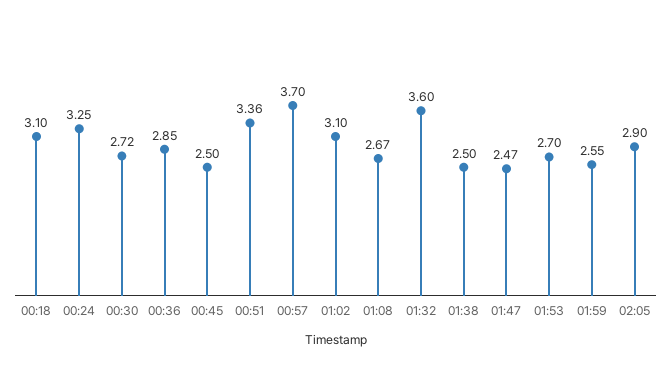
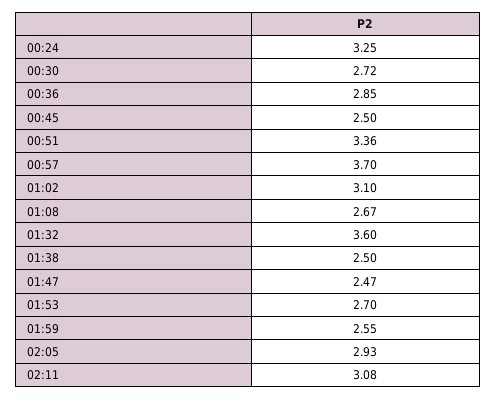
00:18: 3.1 -> none
02:05: 2.9 -> 2.93
02:11: none -> 3.08

